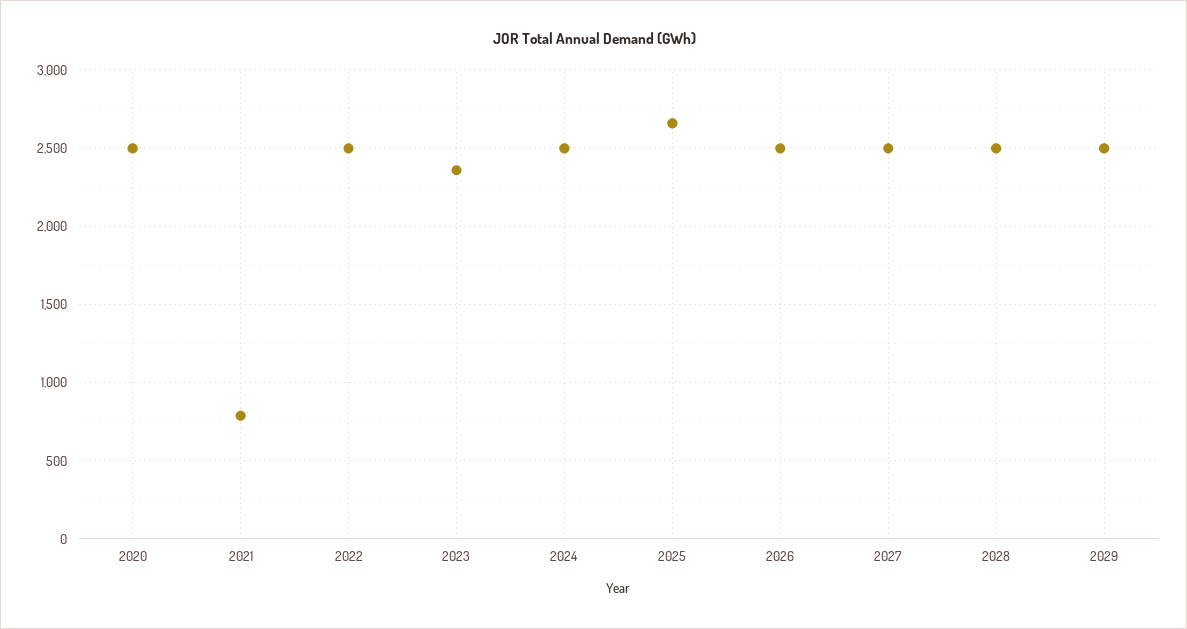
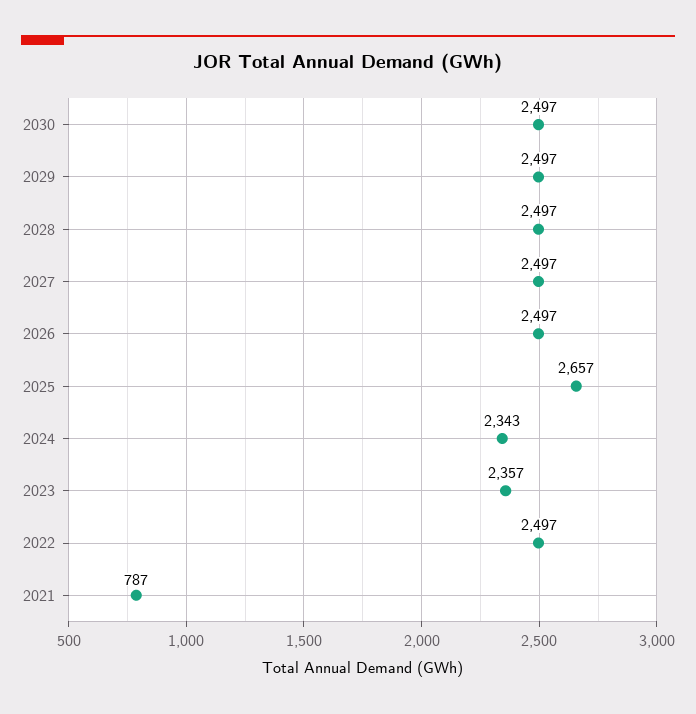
2020: 2500 -> none
2024: 2500 -> 2343
2030: none -> 2497

